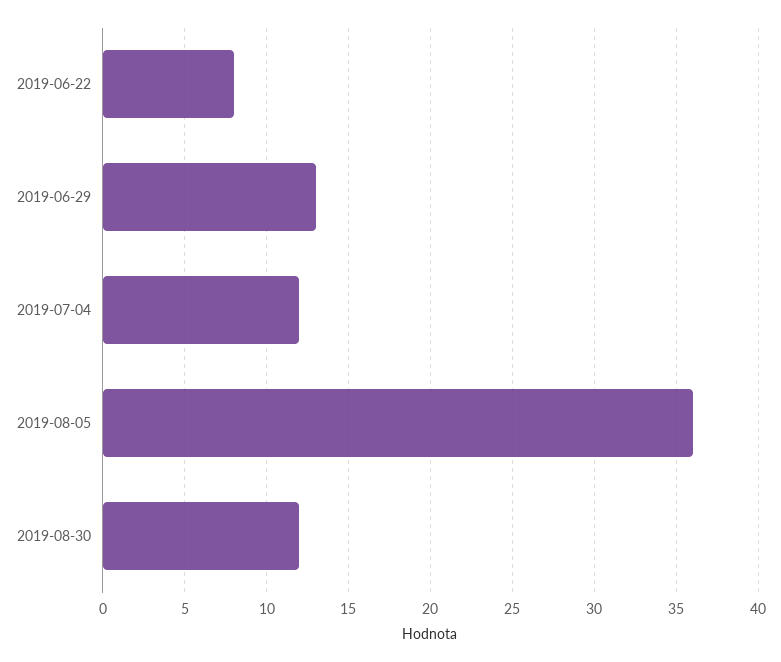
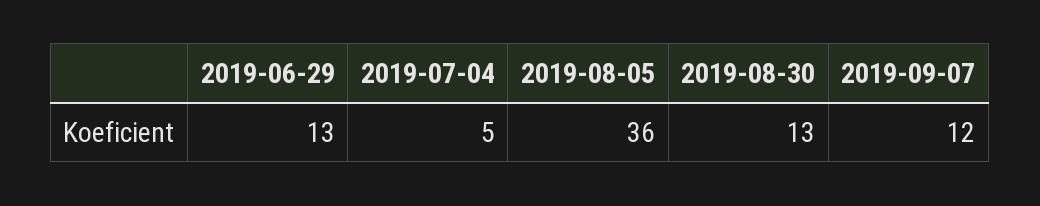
2019-06-22: 8 -> none
2019-07-04: 12 -> 5
2019-08-30: 12 -> 13
2019-09-07: none -> 12

